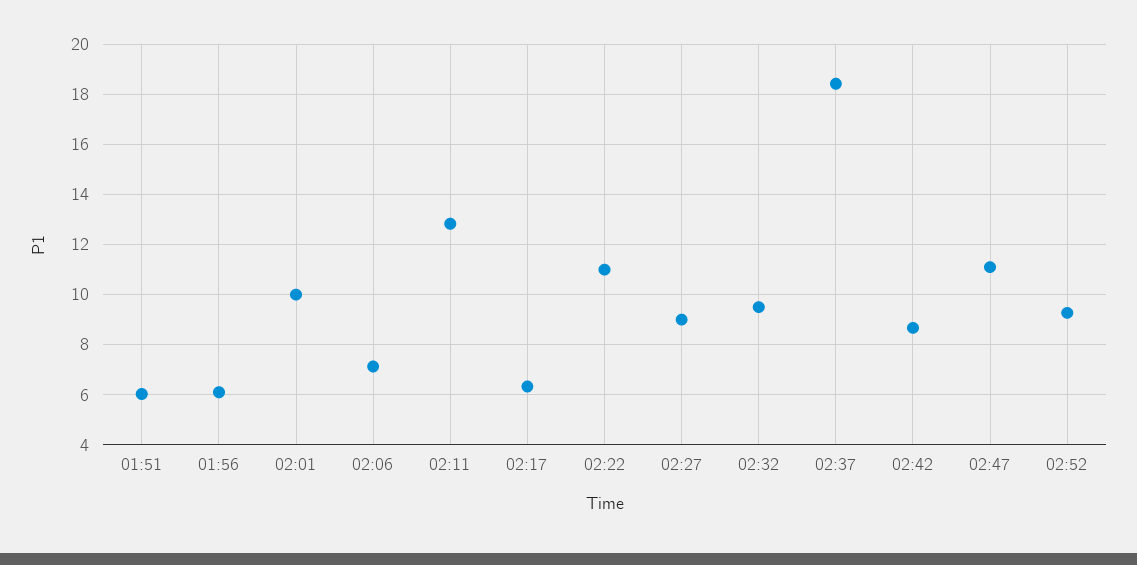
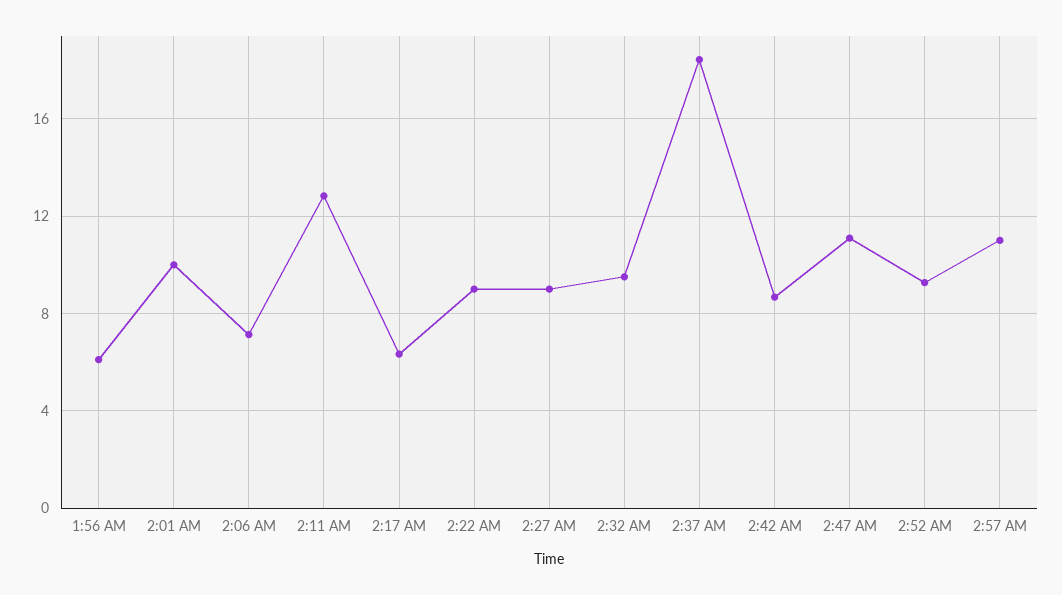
01:51: 6 -> none
02:22: 11 -> 9
2:57 AM: none -> 11

